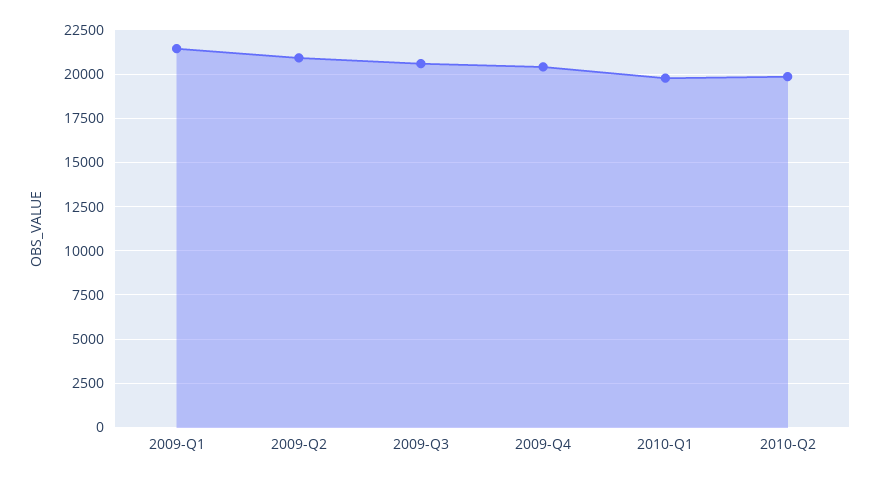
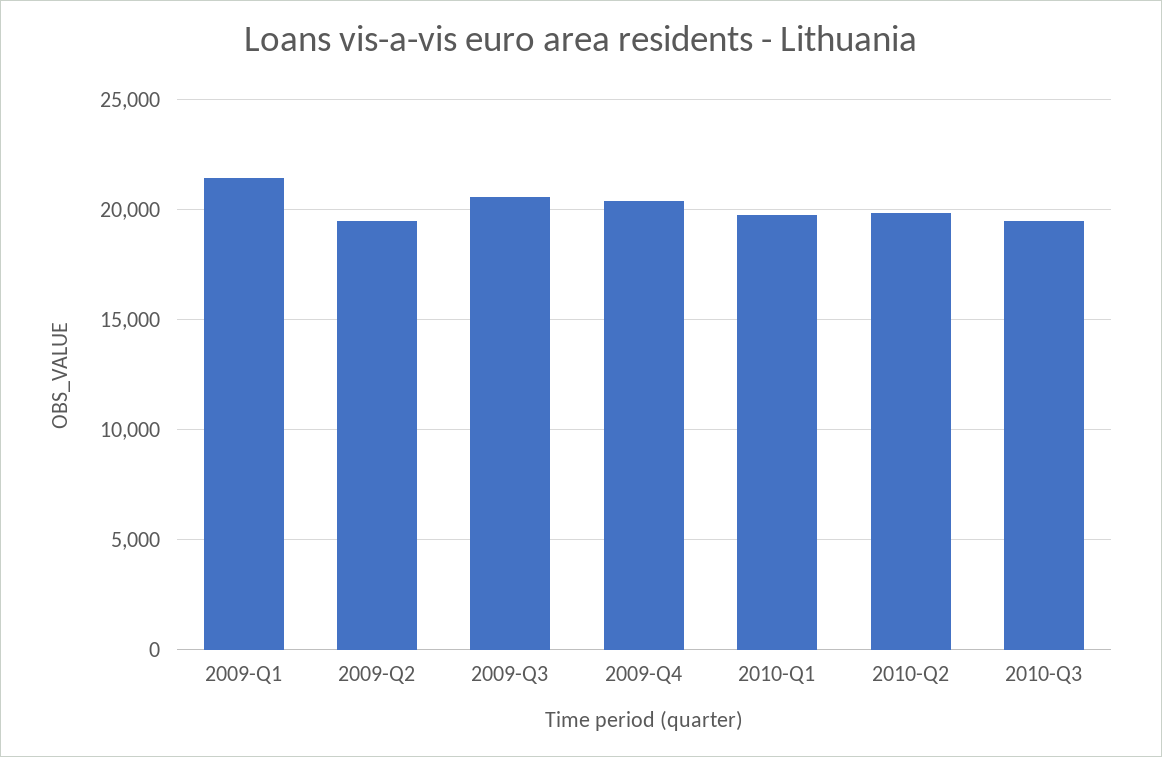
2009-Q2: 21000 -> 19500
2010-Q3: none -> 19500

